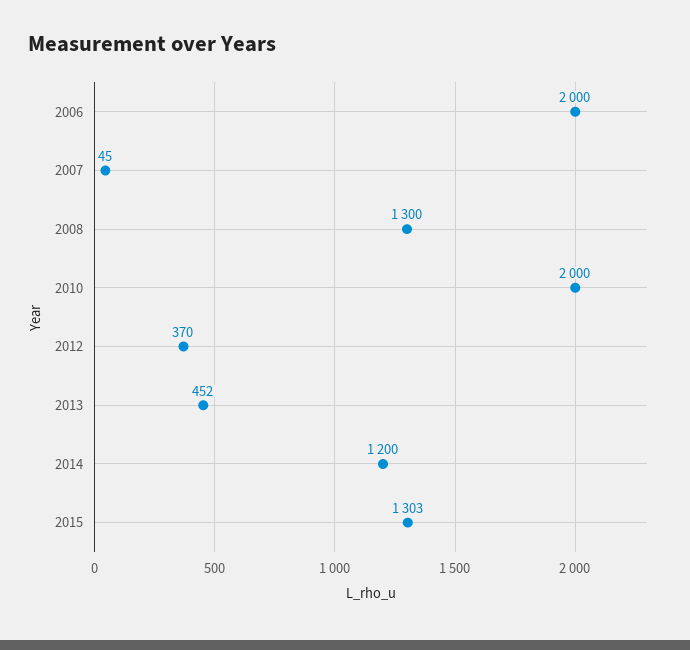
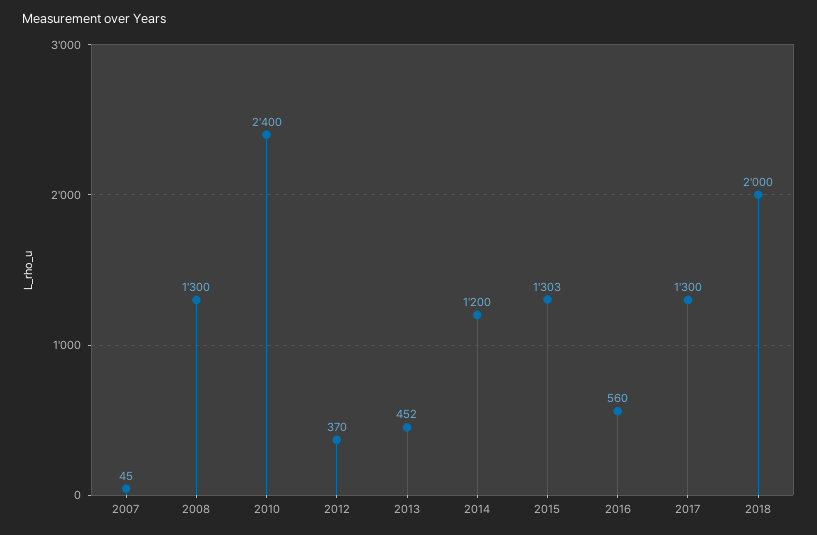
2006: 2000 -> none
2010: 2000 -> 2400
2016: none -> 560
2017: none -> 1300
2018: none -> 2000

